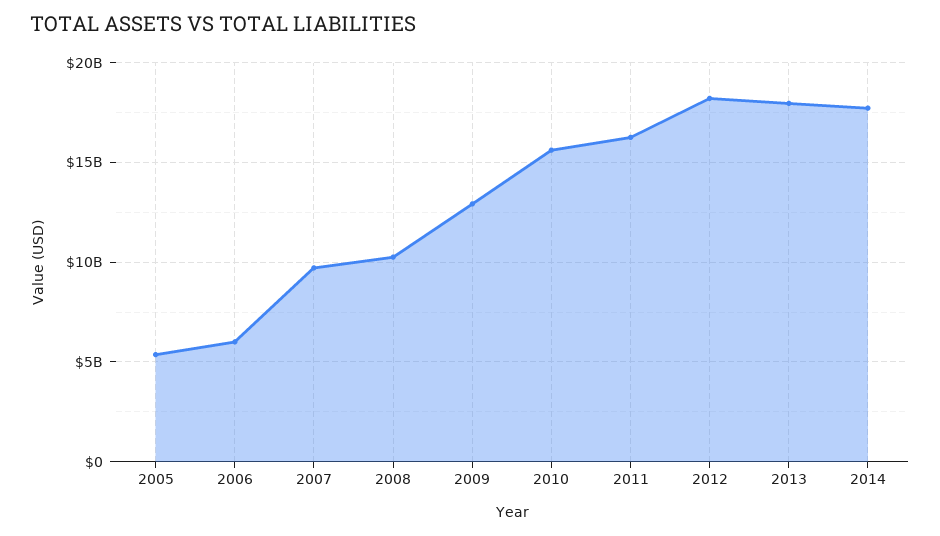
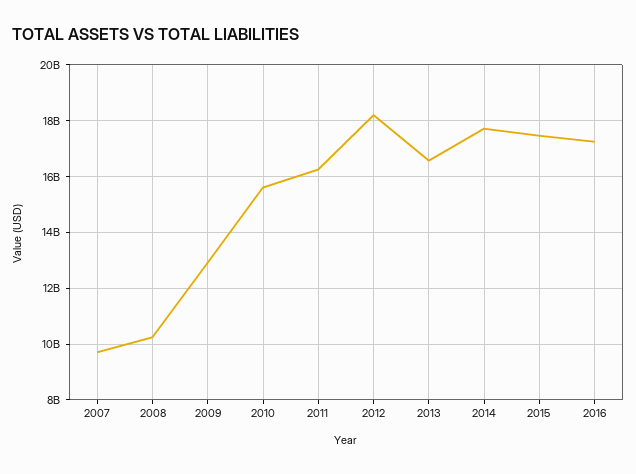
2005: 5500000000 -> none
2006: 6000000000 -> none
2013: 18000000000 -> 16500000000
2015: none -> 17500000000
2016: none -> 17250000000

